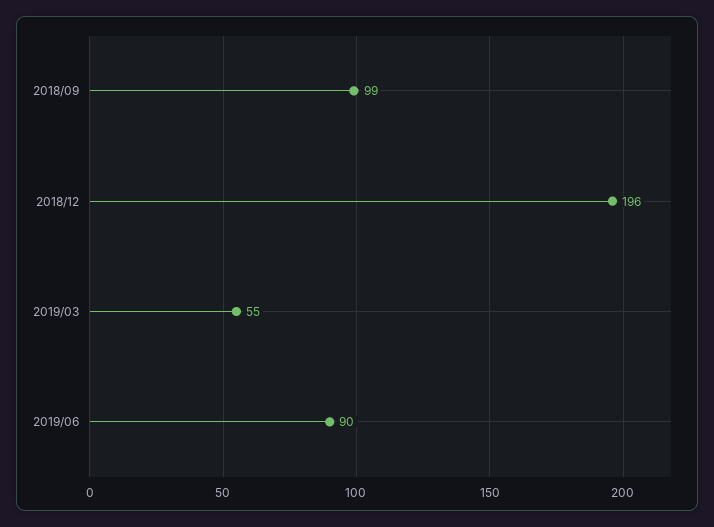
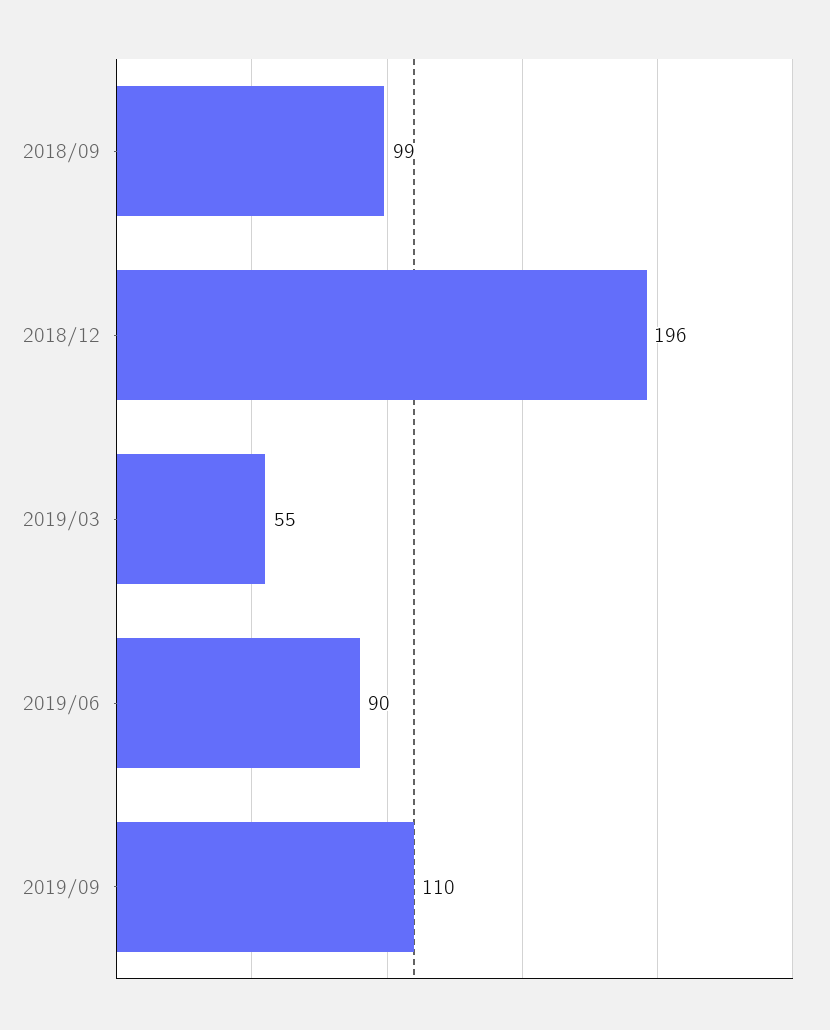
2019/09: none -> 110

